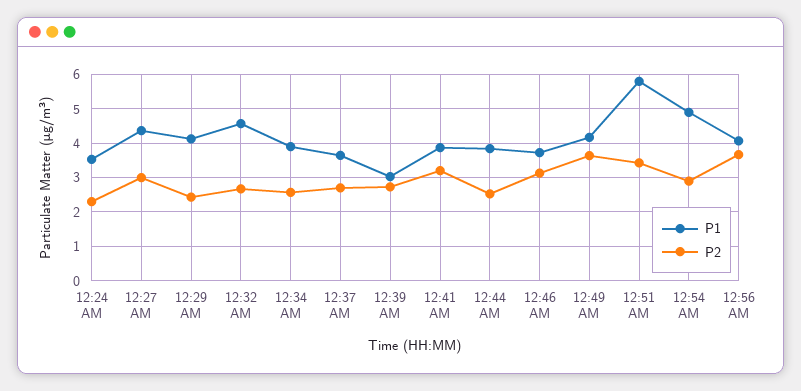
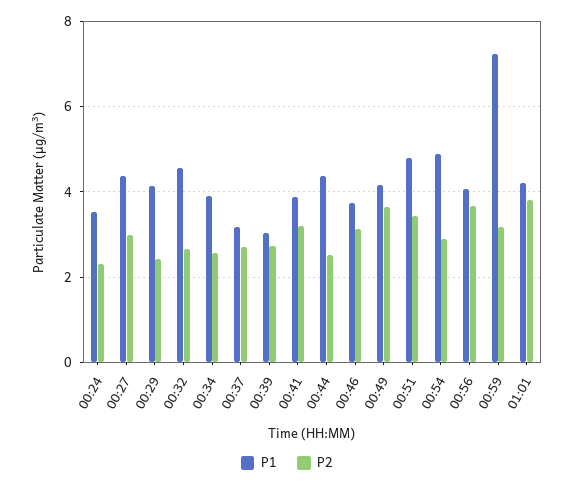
P1, 12:37 AM: 3.6 -> 3.2
P1, 12:44 AM: 3.8 -> 4.4
P1, 12:51 AM: 5.8 -> 4.8
P1, 00:59: none -> 7.2
P2, 00:59: none -> 3.2
P1, 01:01: none -> 4.2
P2, 01:01: none -> 3.8

